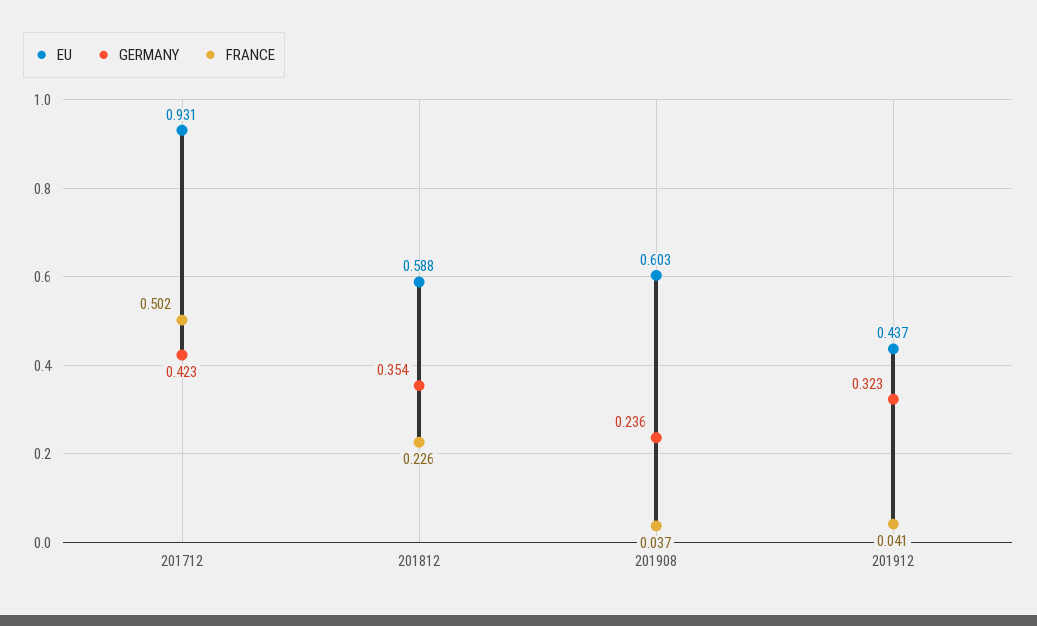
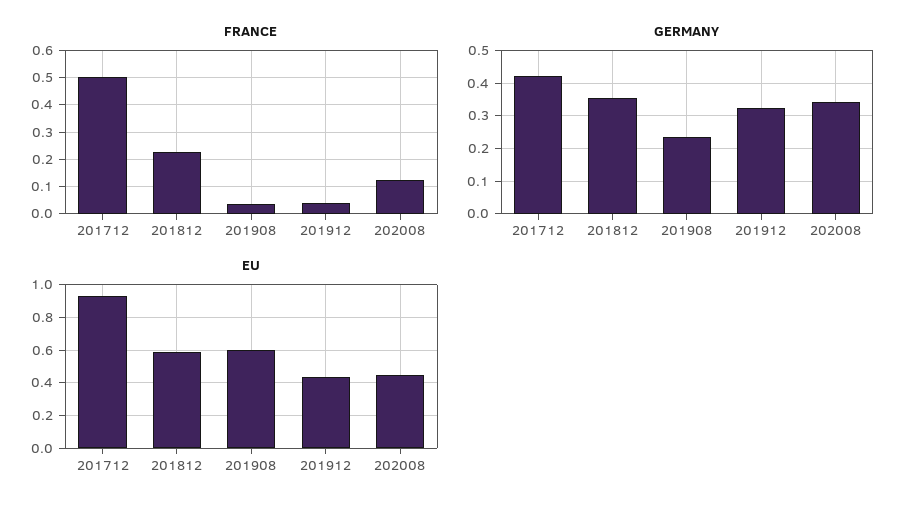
FRANCE, 202008: none -> 0.125
GERMANY, 202008: none -> 0.34
EU, 202008: none -> 0.45

